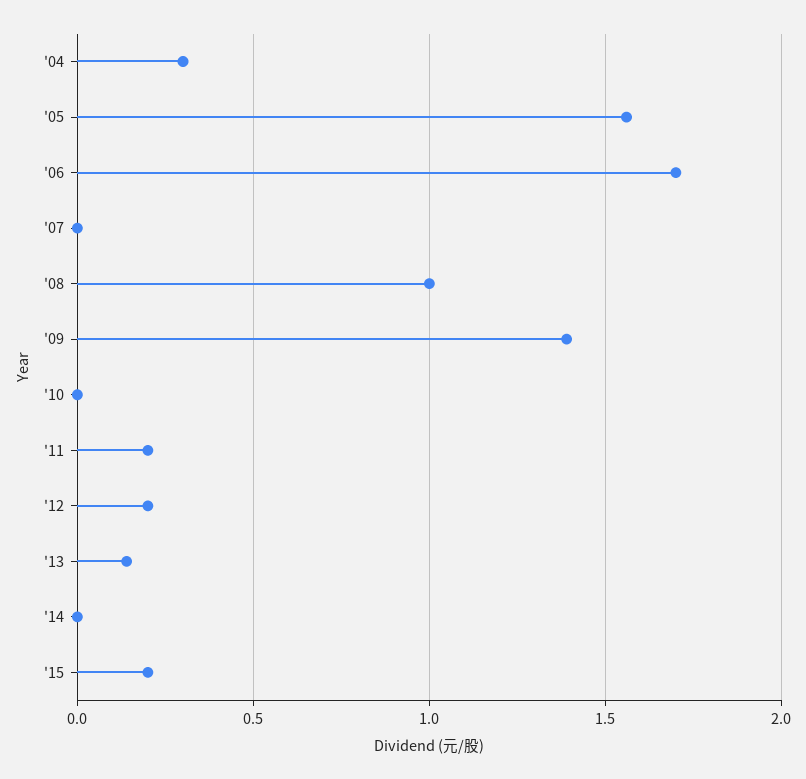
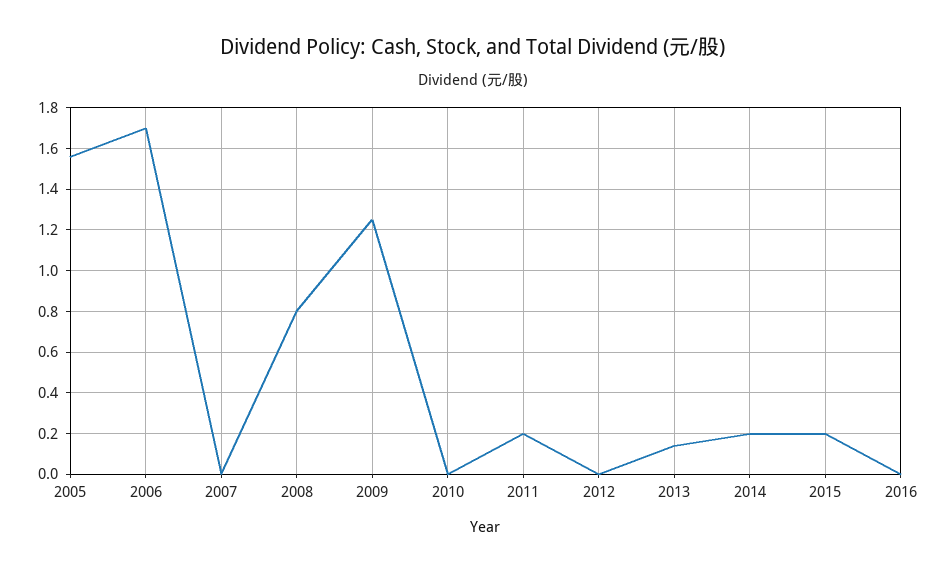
'04: 0.3 -> none
'08: 1 -> 0.8
'09: 1.4 -> 1.25
'12: 0.2 -> 0
'14: 0 -> 0.2
2016: none -> 0

